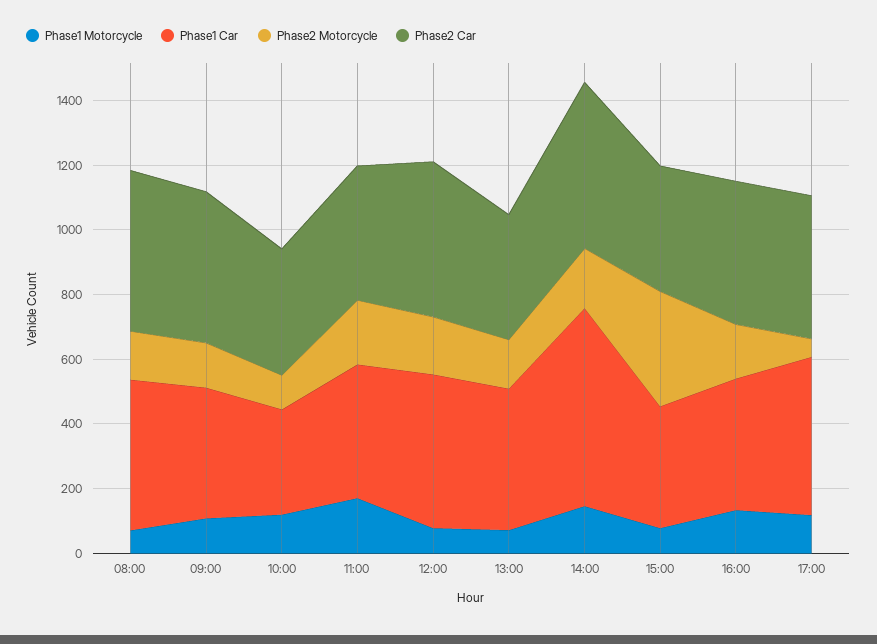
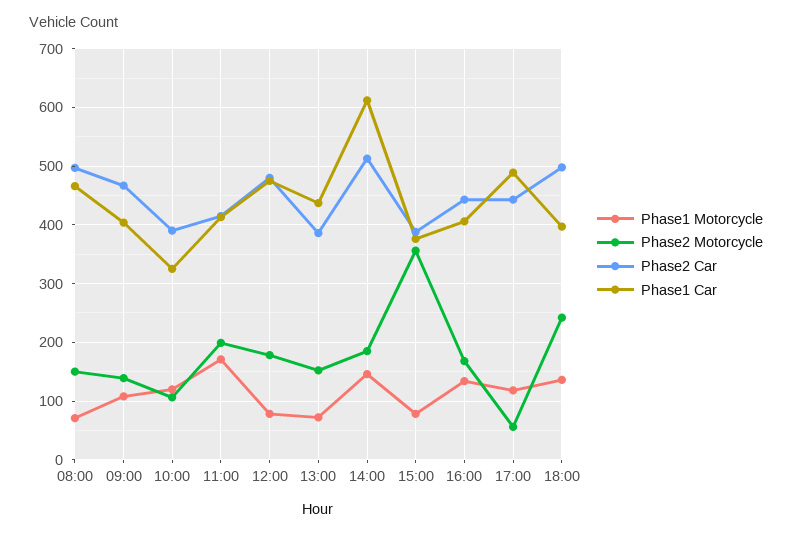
Phase1 Motorcycle, 18:00: none -> 140
Phase2 Motorcycle, 18:00: none -> 240
Phase2 Car, 18:00: none -> 500
Phase1 Car, 18:00: none -> 400

